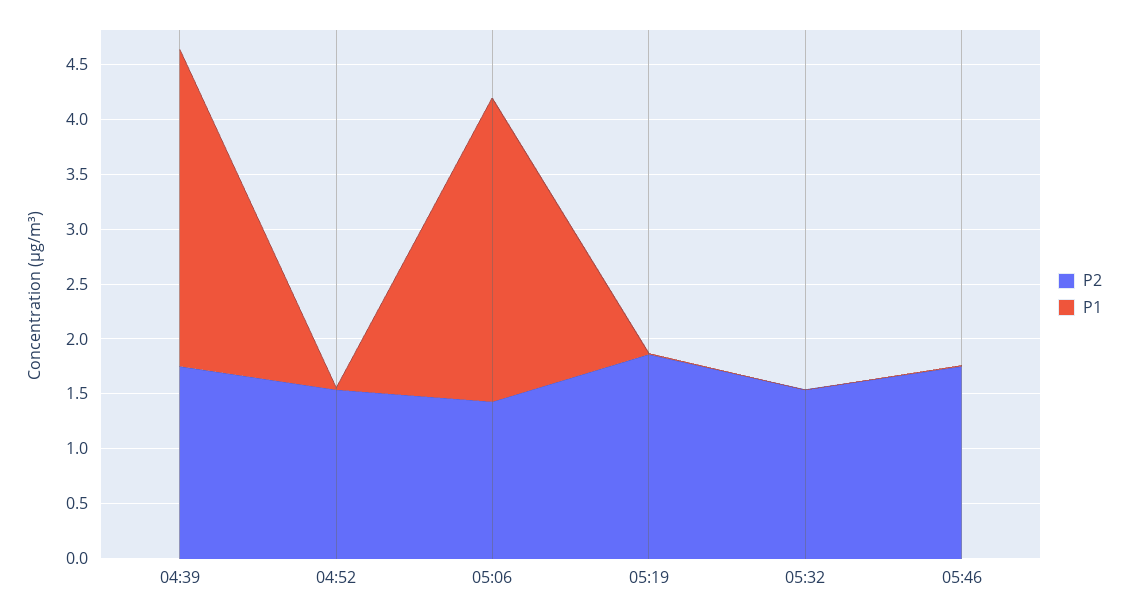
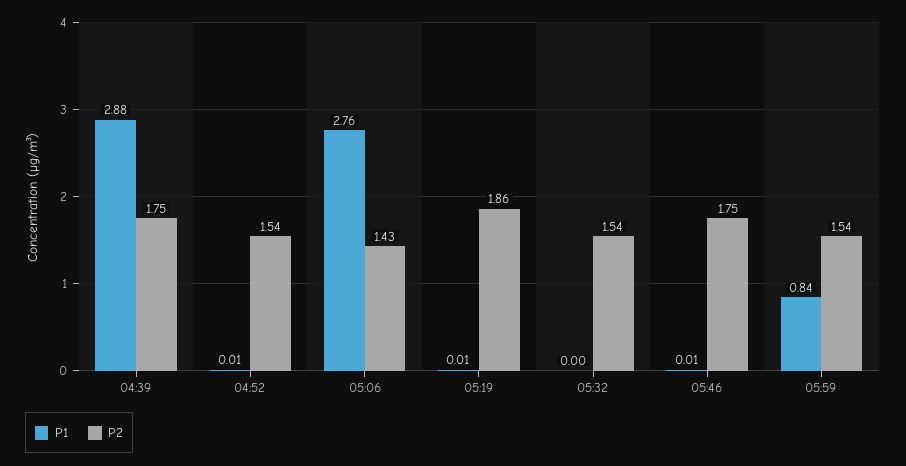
P1, 05:59: none -> 0.84
P2, 05:59: none -> 1.54

